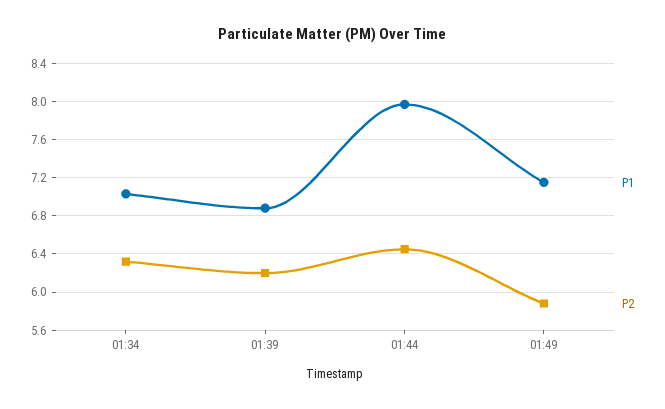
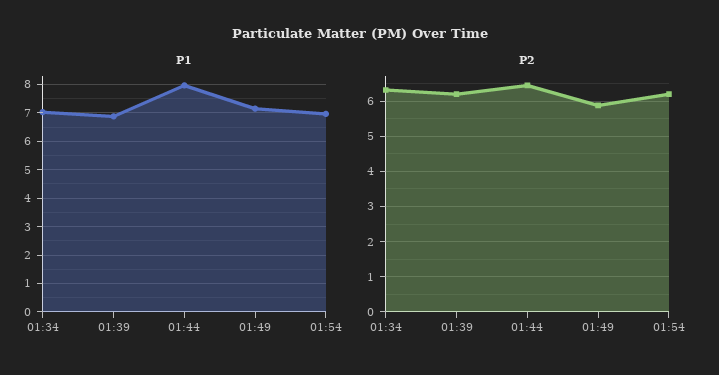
P1, 01:54: none -> 7
P2, 01:54: none -> 6.2

